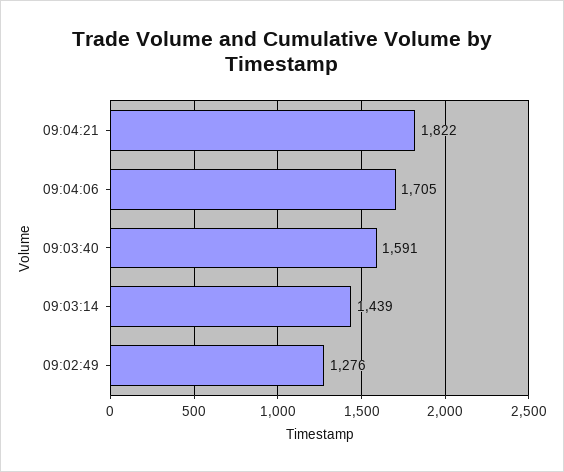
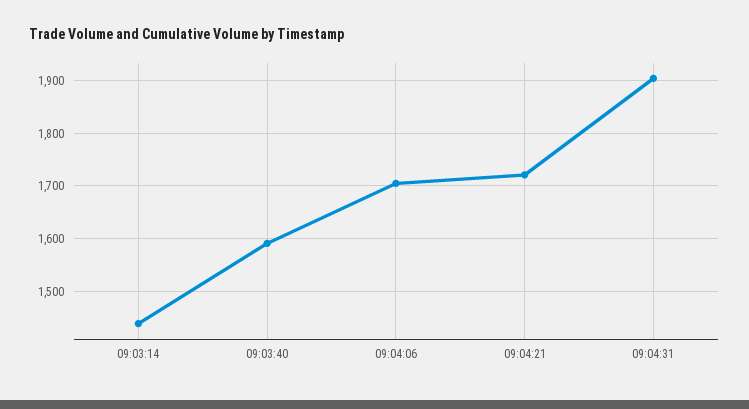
09:04:21: 1822 -> 1720
09:02:49: 1276 -> none
09:04:31: none -> 1900

